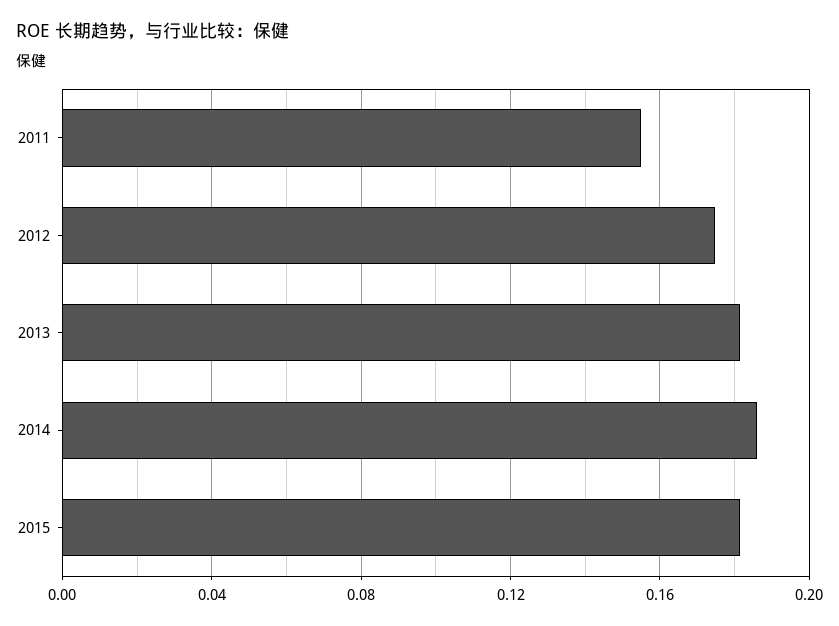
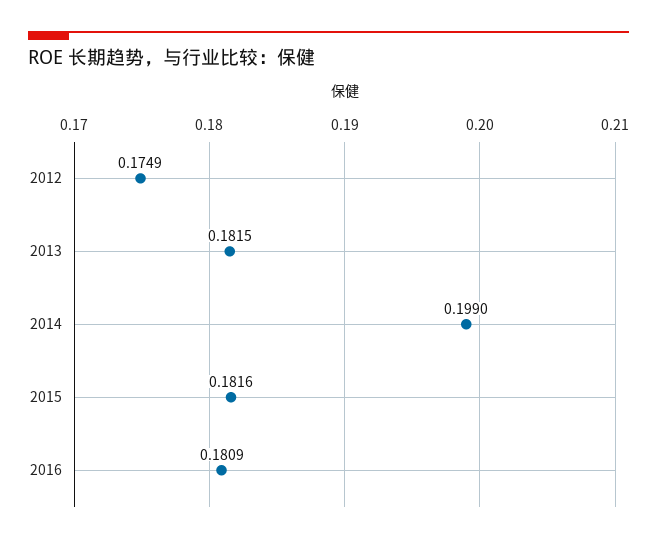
2011: 0.155 -> none
2014: 0.185 -> 0.199
2016: none -> 0.1809

